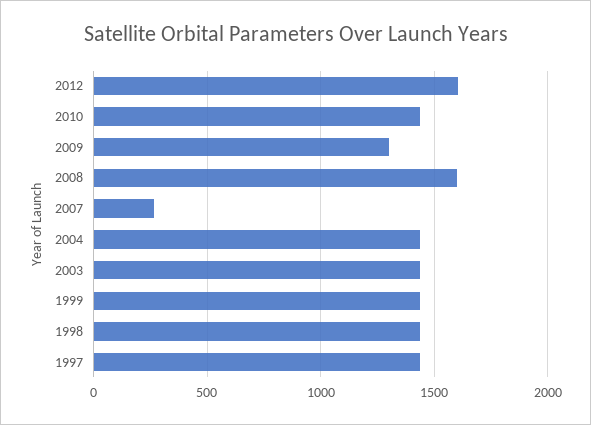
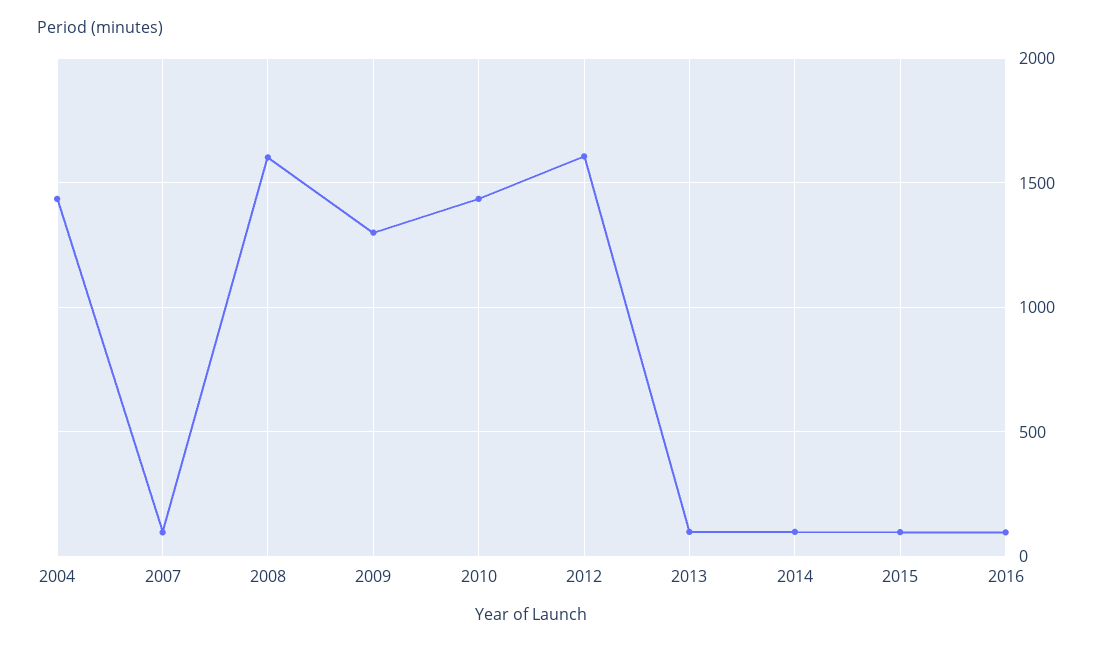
2007: 250 -> 100
2003: 1450 -> none
1999: 1450 -> none
1998: 1450 -> none
1997: 1450 -> none
2013: none -> 100
2014: none -> 100
2015: none -> 100
2016: none -> 100

